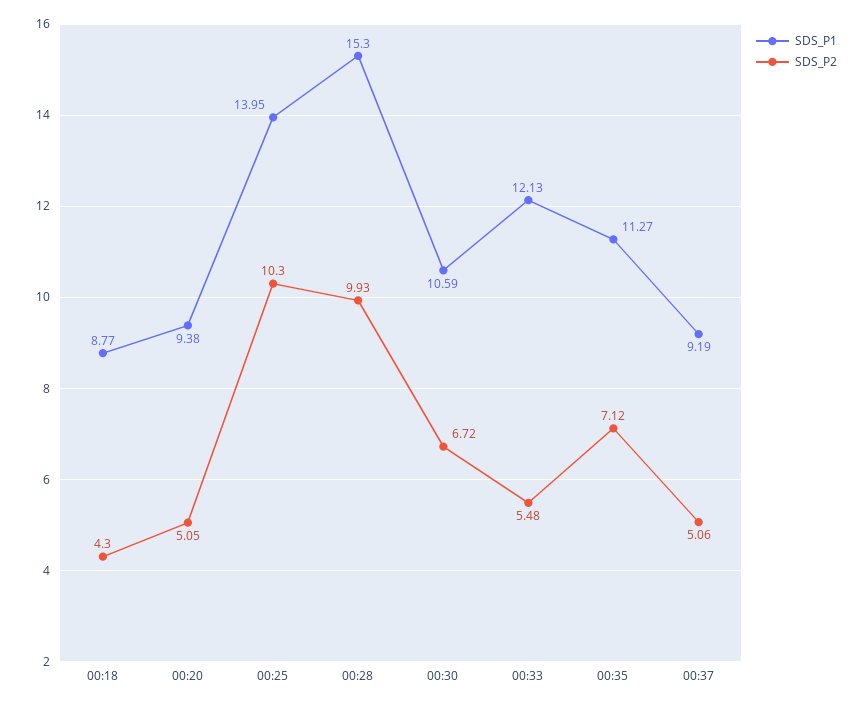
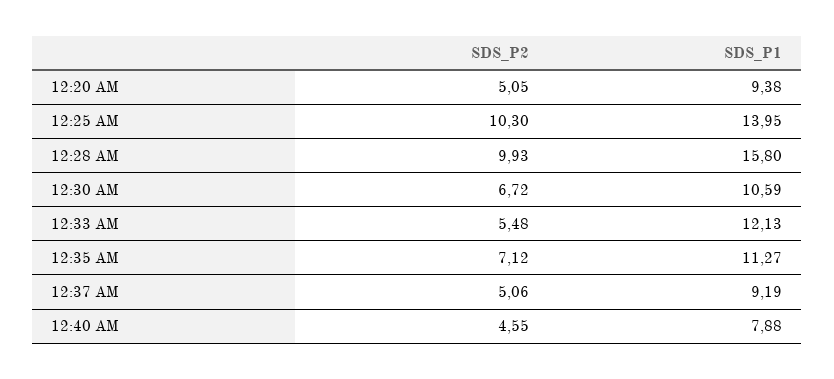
SDS_P1, 00:18: 8.77 -> none
SDS_P2, 00:18: 4.3 -> none
SDS_P1, 00:28: 15.3 -> 15.8
SDS_P2, 12:40 AM: none -> 4.55
SDS_P1, 12:40 AM: none -> 7.88

